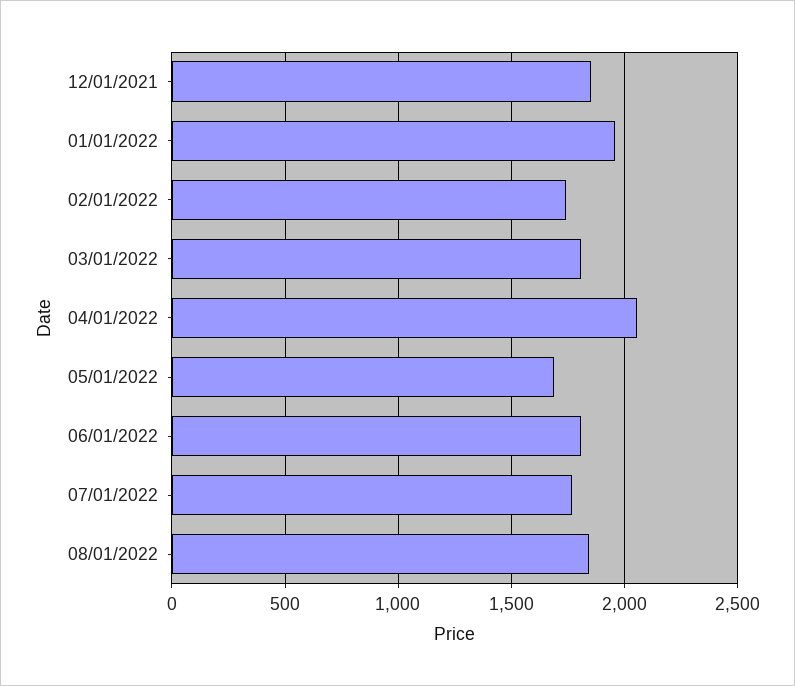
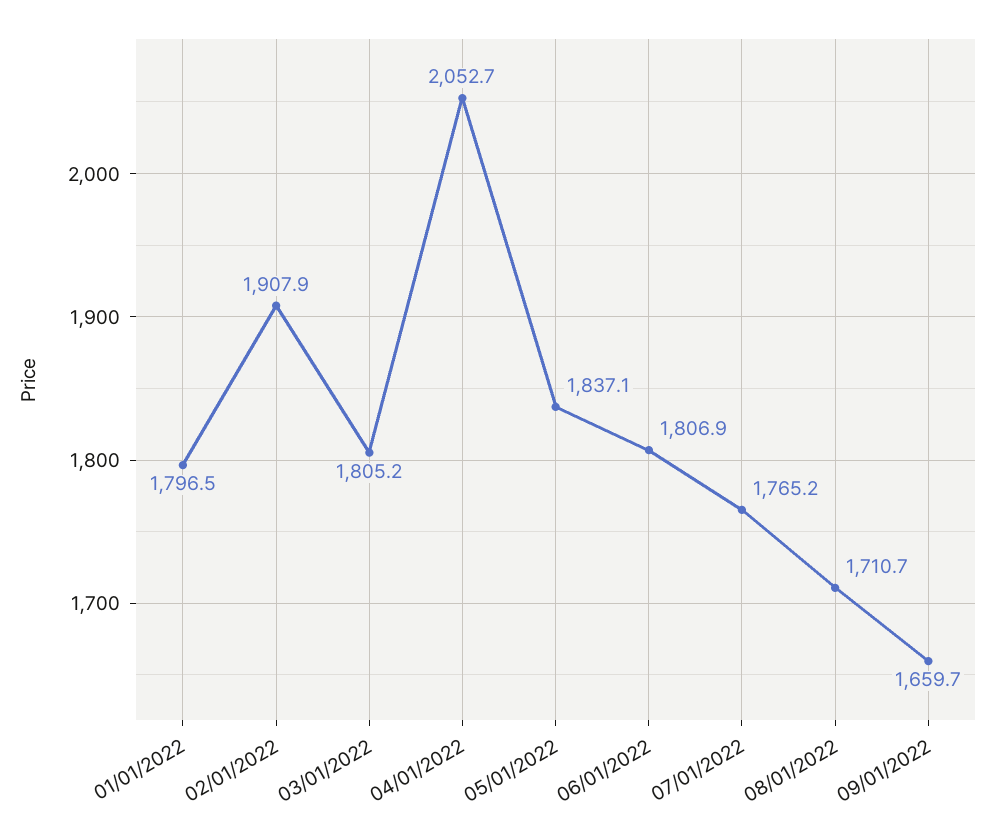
12/01/2021: 1850 -> none
01/01/2022: 1950 -> 1796.5
02/01/2022: 1750 -> 1907.9
05/01/2022: 1700 -> 1837.1
08/01/2022: 1850 -> 1710.7
09/01/2022: none -> 1659.7

